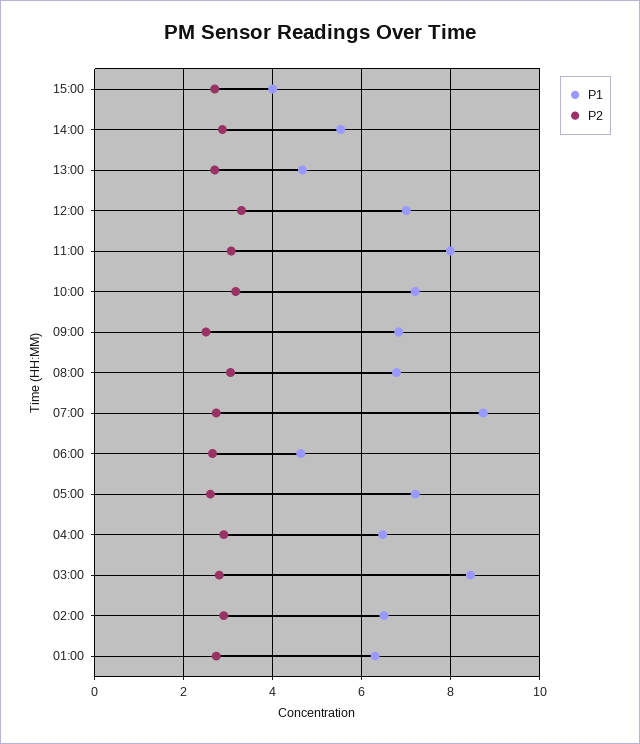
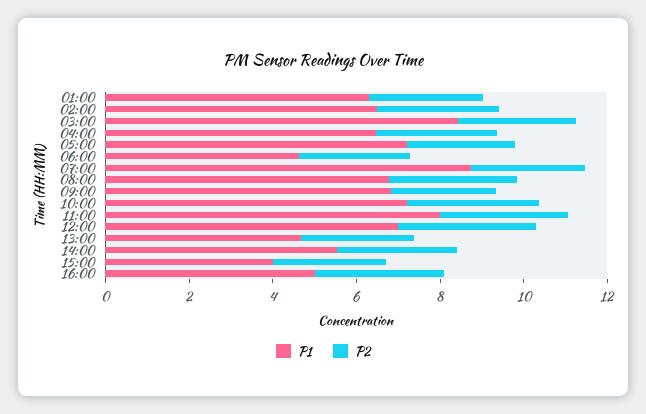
P1, 16:00: none -> 5
P2, 16:00: none -> 3

